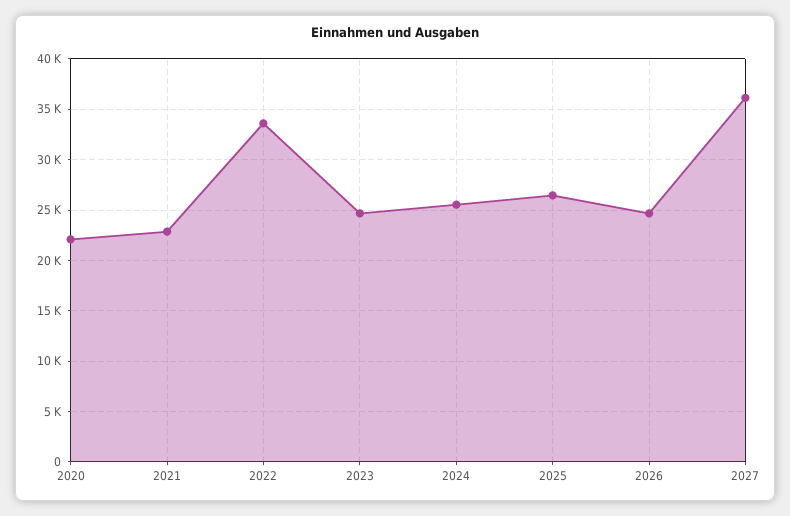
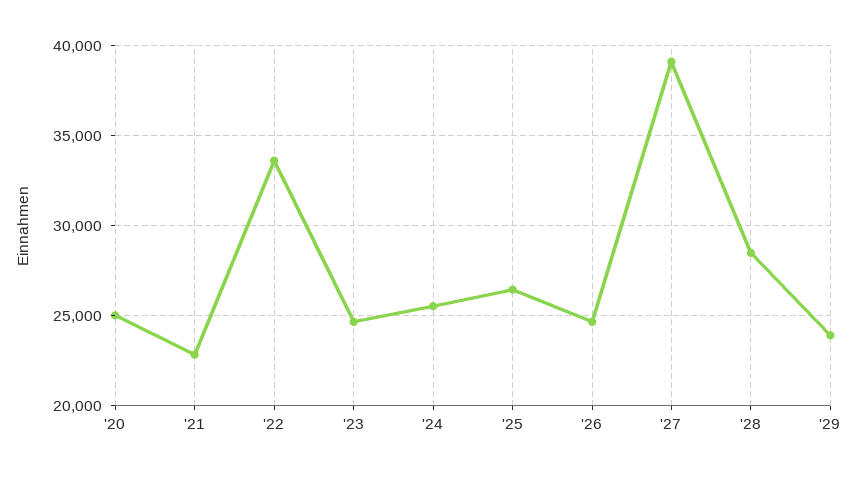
2020: 22000 -> 25000
2027: 36000 -> 39000
'28: none -> 28500
'29: none -> 24000

